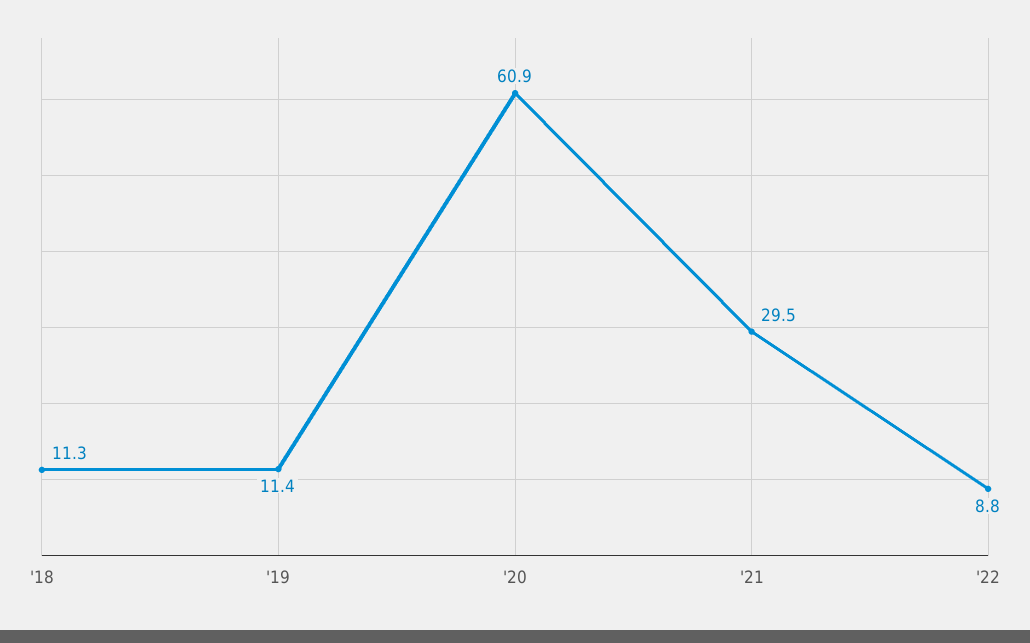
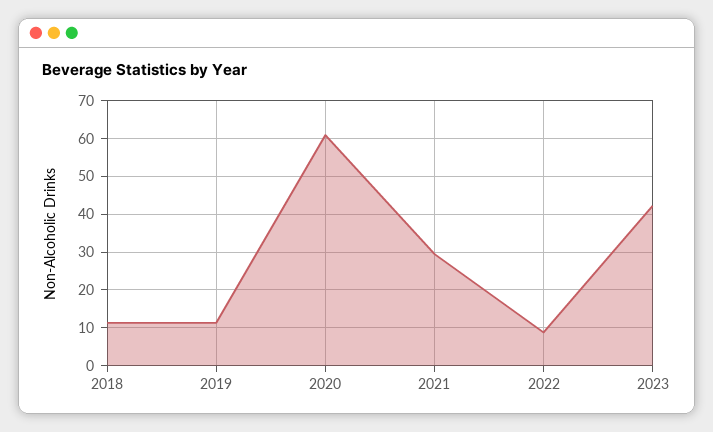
2023: none -> 42

